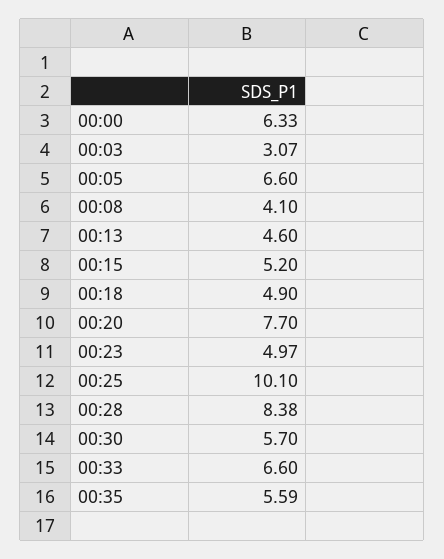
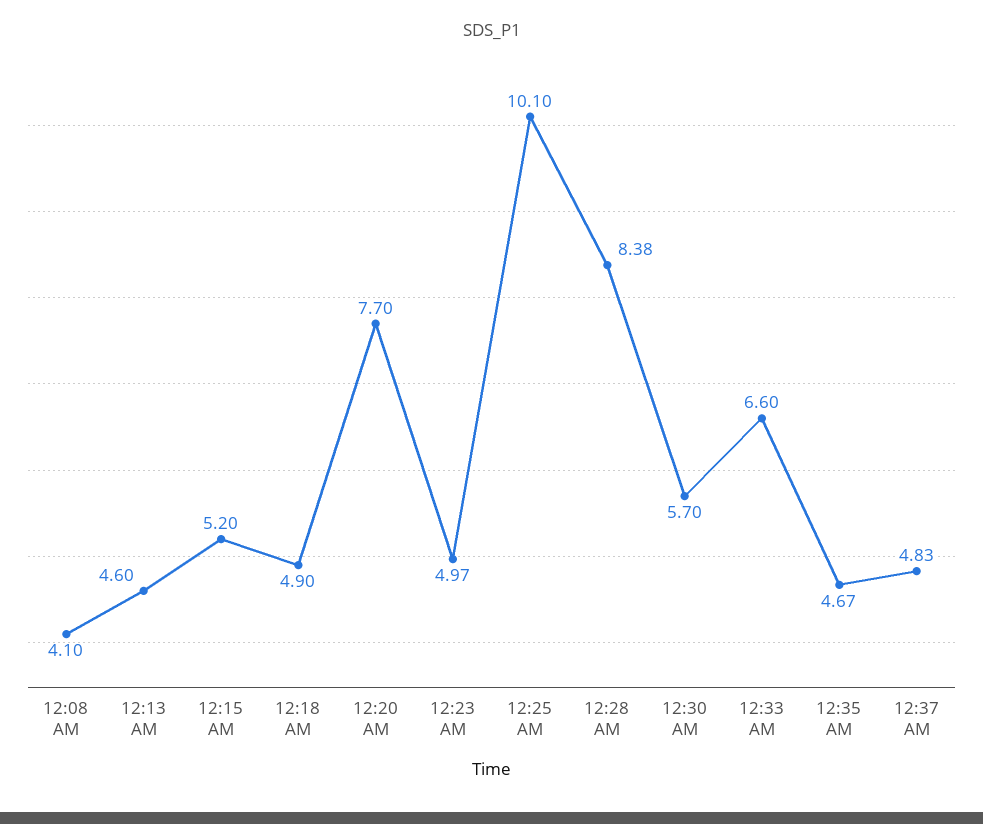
00:00: 6.33 -> none
00:03: 3.07 -> none
00:05: 6.6 -> none
00:35: 5.59 -> 4.67
12:37 AM: none -> 4.83

